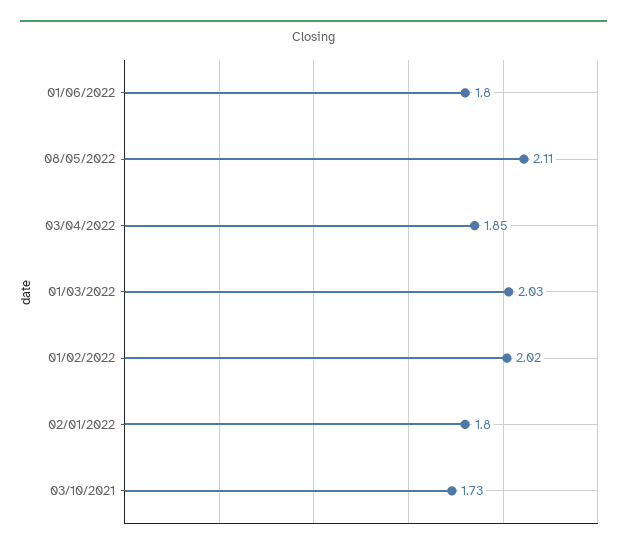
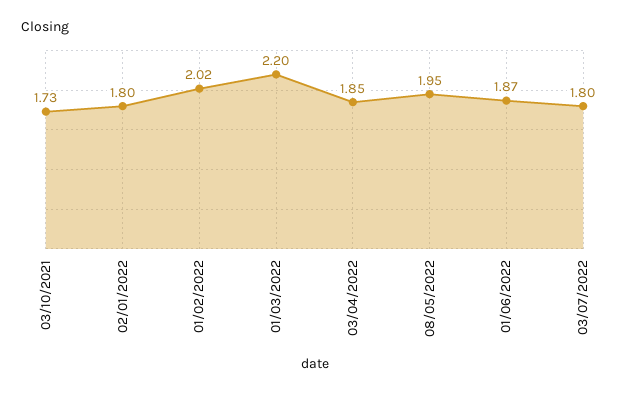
01/06/2022: 1.8 -> 1.87
08/05/2022: 2.11 -> 1.95
01/03/2022: 2.03 -> 2.2
03/07/2022: none -> 1.8

